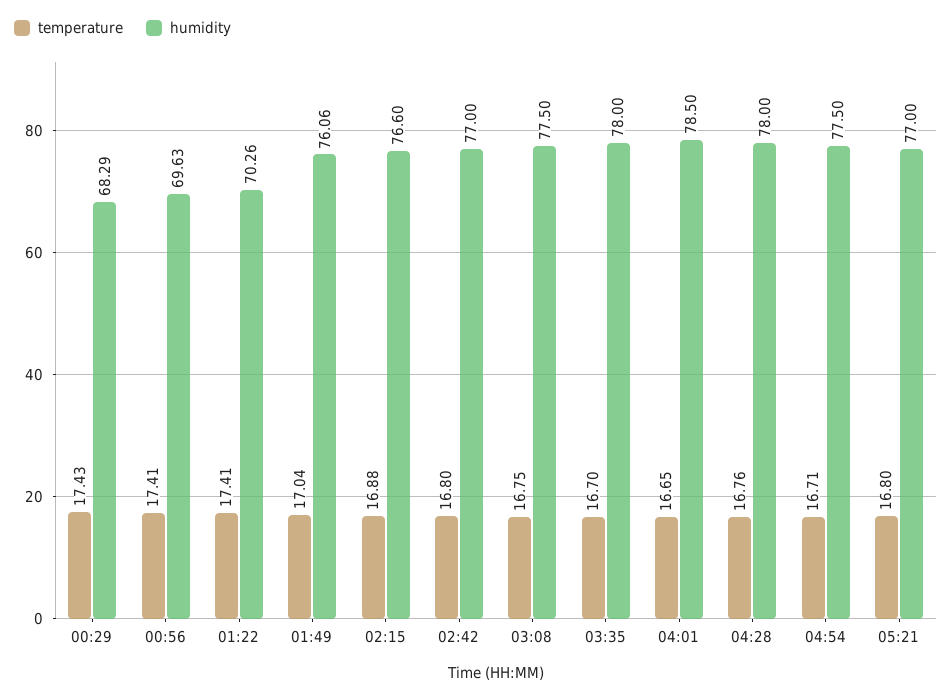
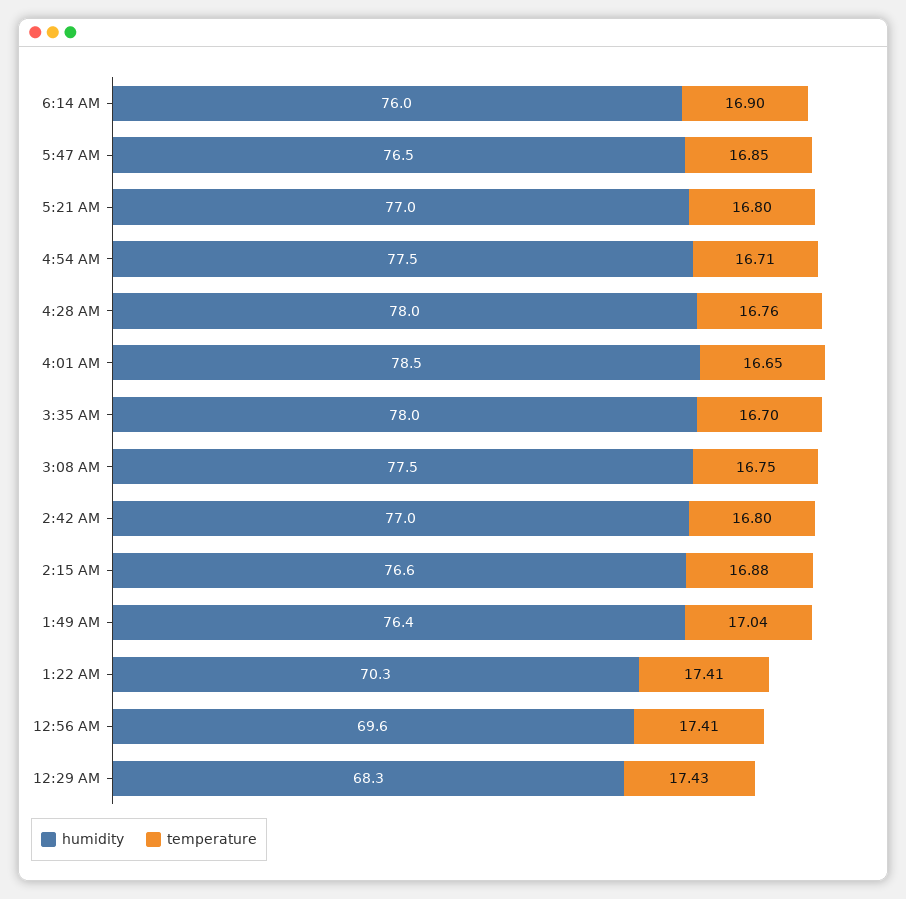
humidity, 01:49: 76.06 -> 76.4
humidity, 6:14 AM: none -> 76
temperature, 6:14 AM: none -> 16.9
humidity, 5:47 AM: none -> 76.5
temperature, 5:47 AM: none -> 16.85

